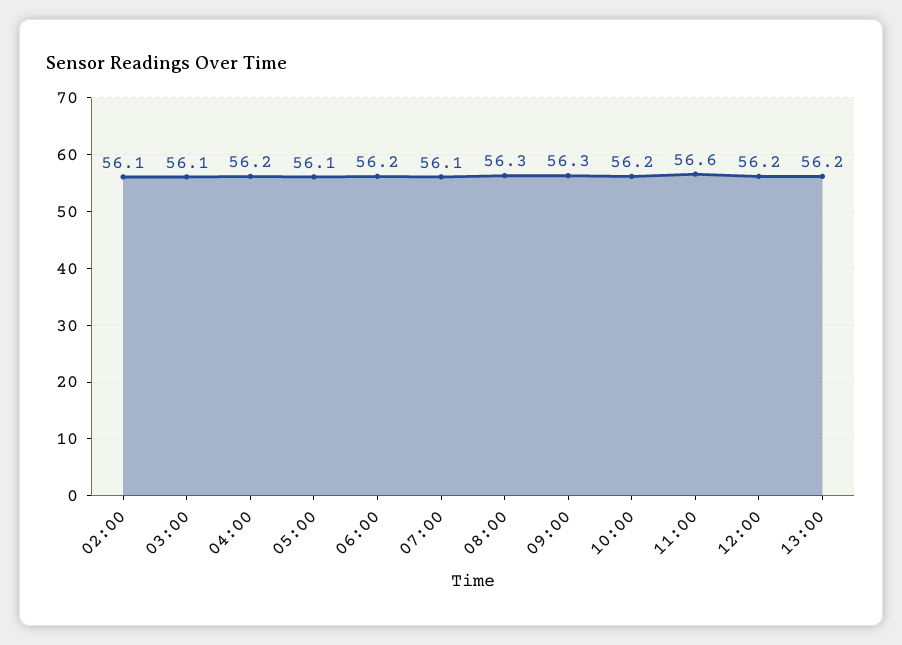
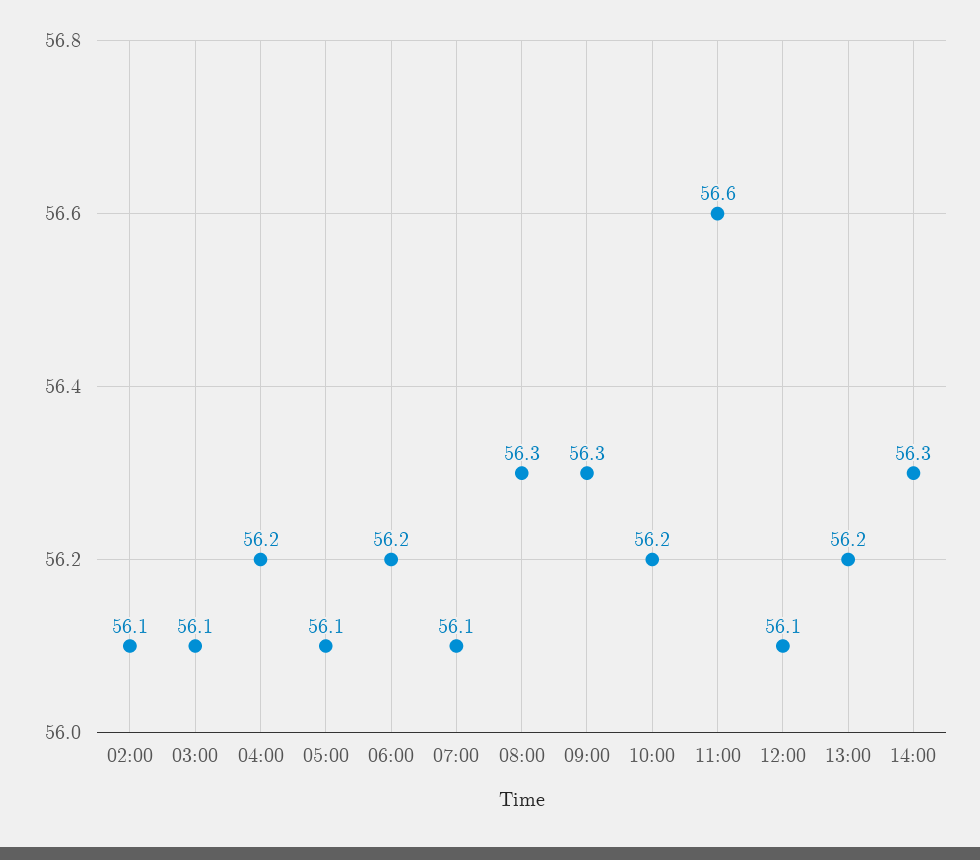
12:00: 56.2 -> 56.1
14:00: none -> 56.3

